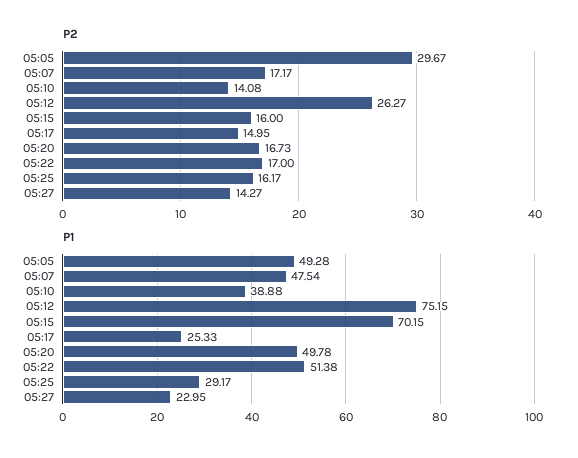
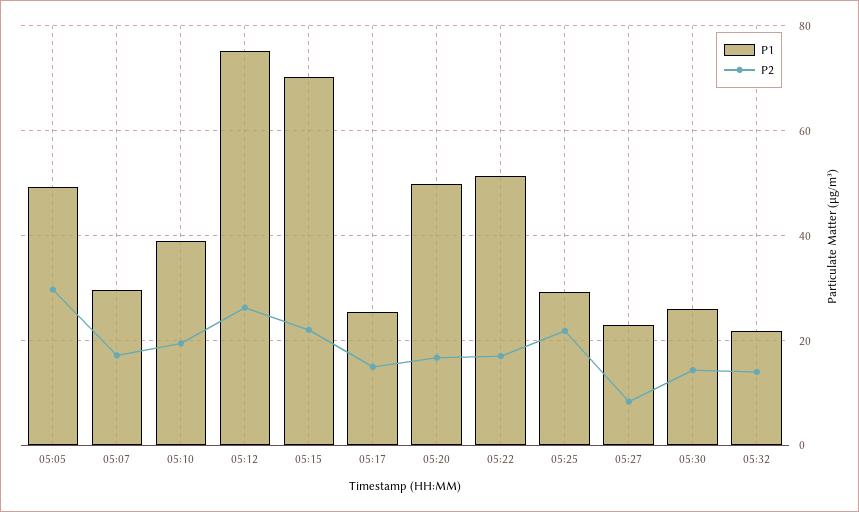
P2, 05:10: 14.08 -> 20
P2, 05:15: 16 -> 22
P2, 05:25: 16.17 -> 22
P2, 05:27: 14.27 -> 8
P1, 05:07: 47.54 -> 30
P1, 05:30: none -> 26
P2, 05:30: none -> 14
P1, 05:32: none -> 22
P2, 05:32: none -> 14

